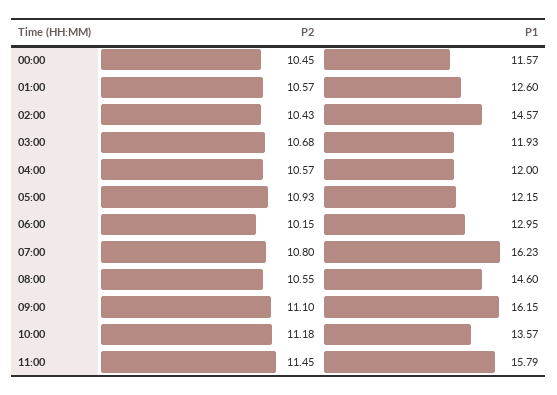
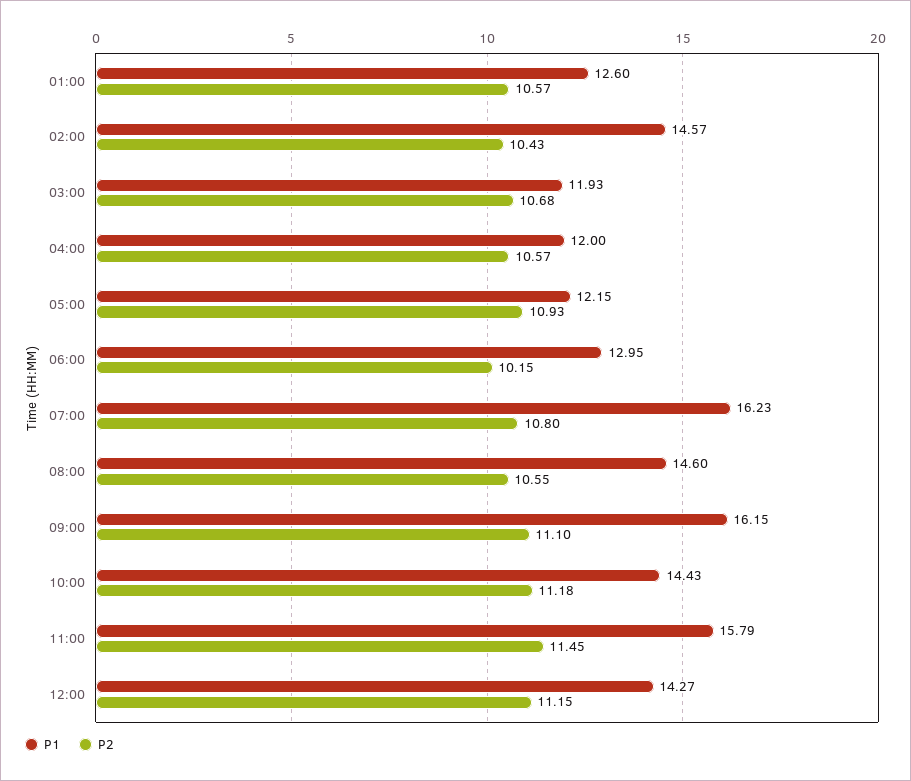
P2, 00:00: 10.45 -> none
P1, 00:00: 11.57 -> none
P1, 10:00: 13.57 -> 14.43
P1, 12:00: none -> 14.27
P2, 12:00: none -> 11.15

